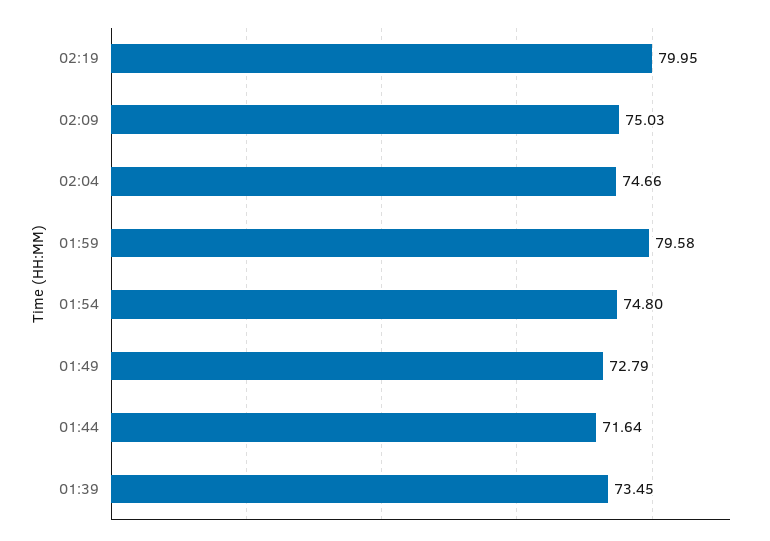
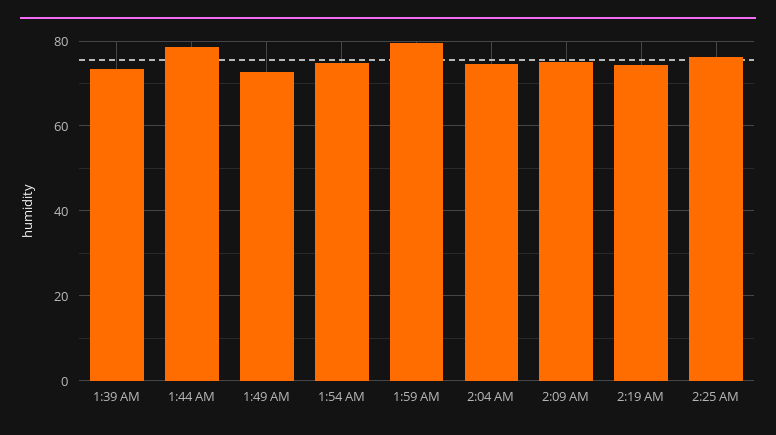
02:19: 79.95 -> 74
01:44: 71.64 -> 78
2:25 AM: none -> 76

